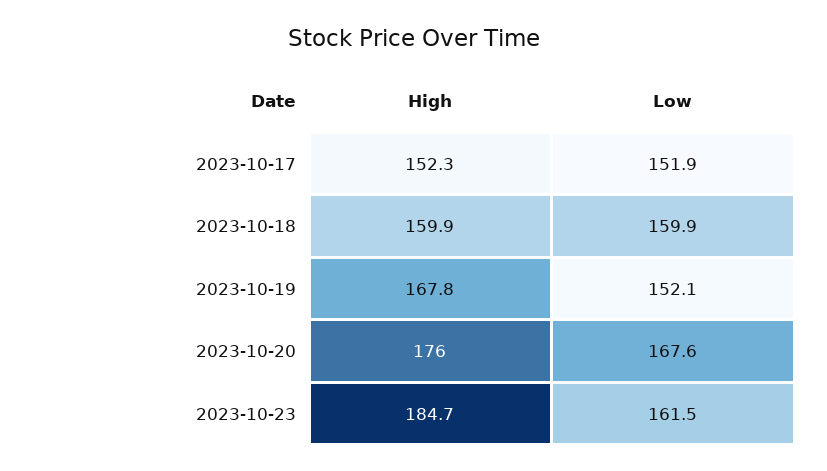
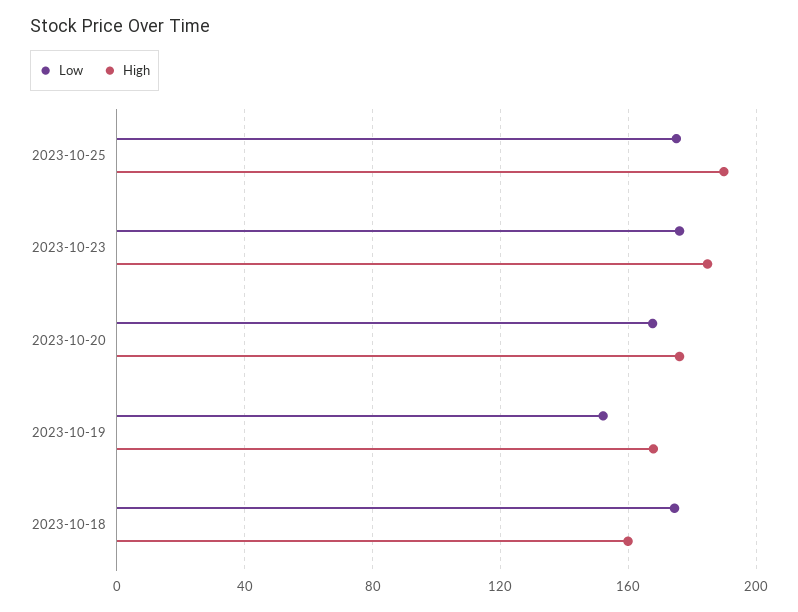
High, 2023-10-17: 152.3 -> none
Low, 2023-10-17: 151.9 -> none
Low, 2023-10-18: 159.9 -> 175
Low, 2023-10-23: 161.5 -> 175
Low, 2023-10-25: none -> 175
High, 2023-10-25: none -> 190

